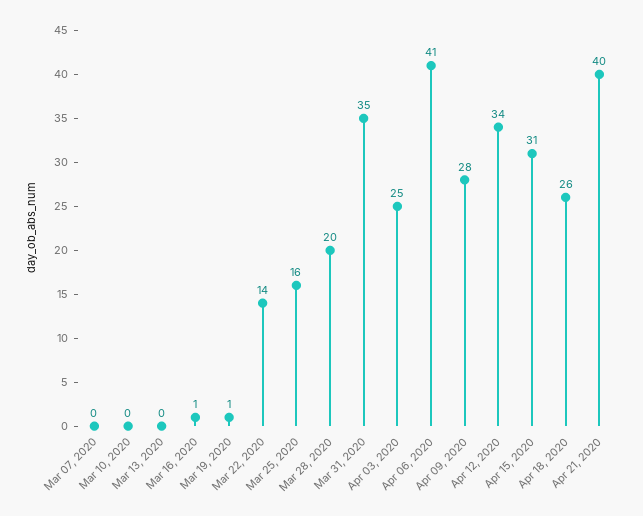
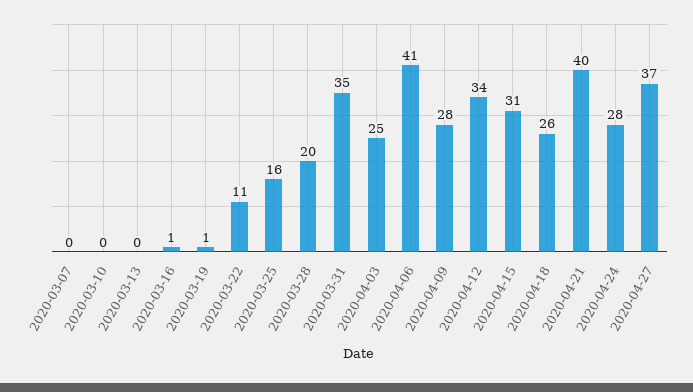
Mar 22, 2020: 14 -> 11
2020-04-24: none -> 28
2020-04-27: none -> 37

